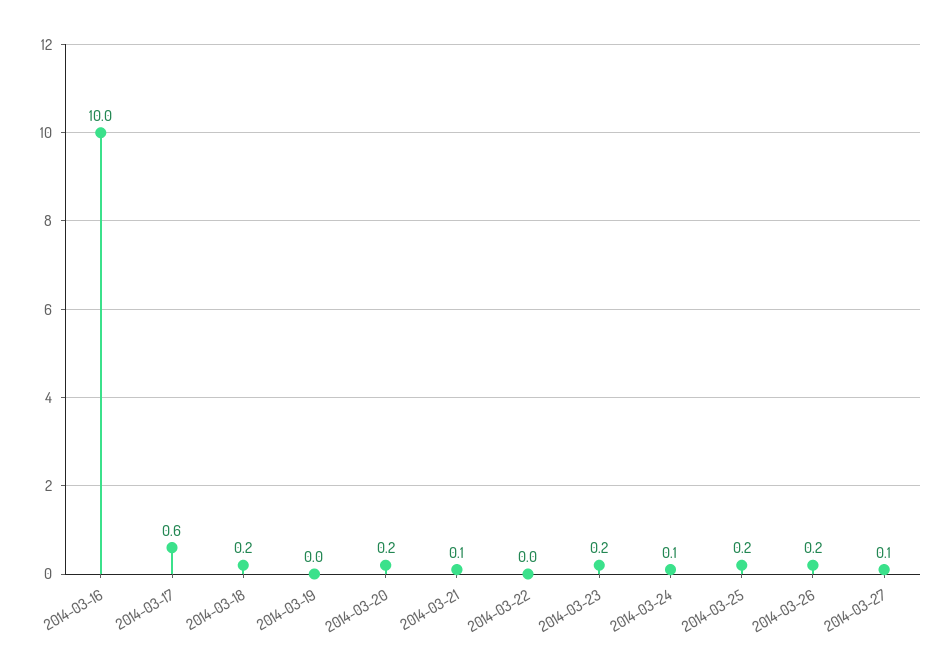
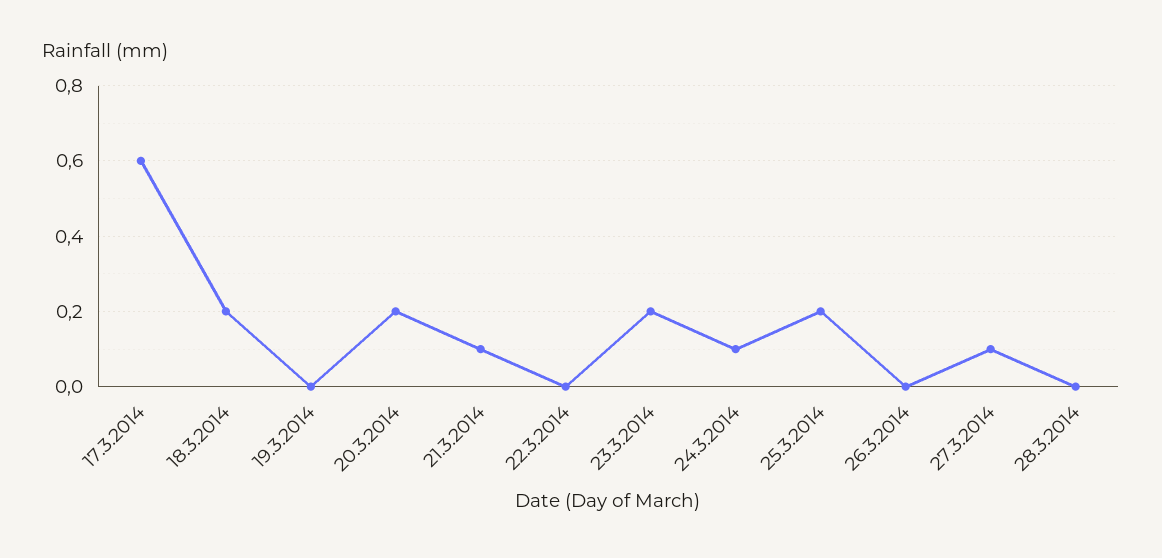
2014-03-16: 10 -> none
2014-03-26: 0.2 -> 0
28.3.2014: none -> 0

